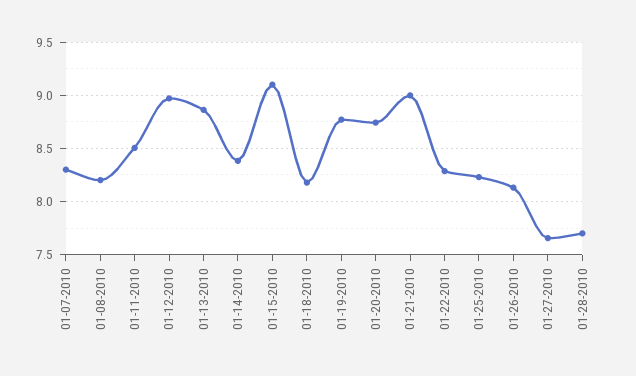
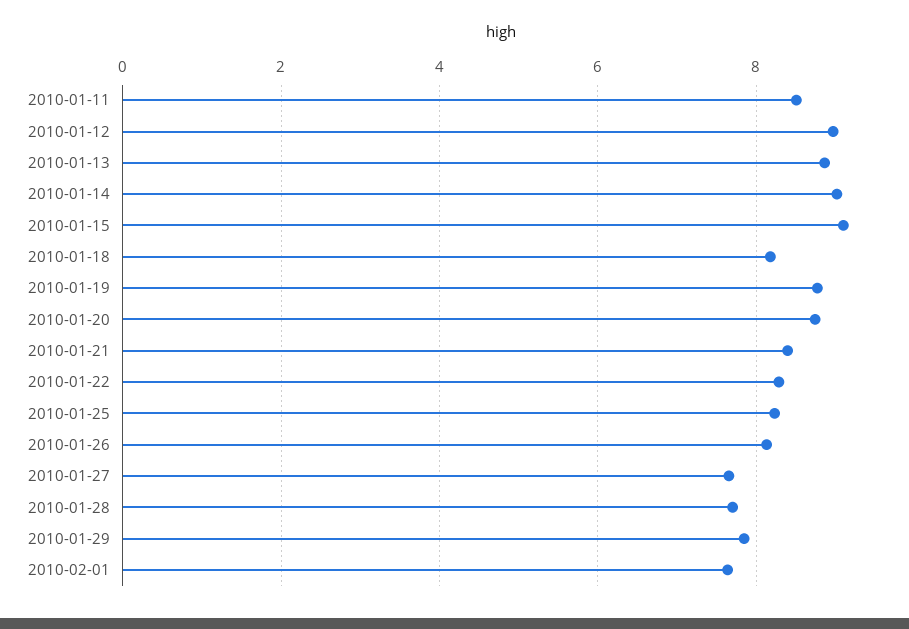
01-07-2010: 8.3 -> none
01-08-2010: 8.2 -> none
01-14-2010: 8.4 -> 9
01-21-2010: 9 -> 8.4
2010-01-29: none -> 7.8
2010-02-01: none -> 7.6

